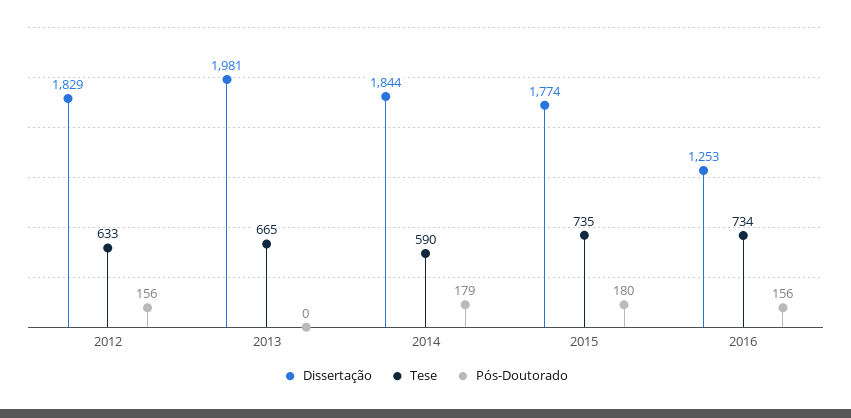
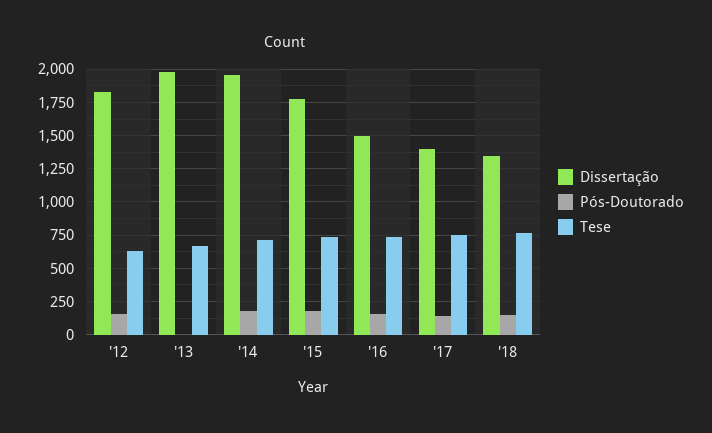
Dissertação, 2014: 1844 -> 1950
Tese, 2014: 590 -> 700
Dissertação, 2016: 1253 -> 1500
Dissertação, '17: none -> 1400
Pós-Doutorado, '17: none -> 150
Tese, '17: none -> 750
Dissertação, '18: none -> 1350
Pós-Doutorado, '18: none -> 150
Tese, '18: none -> 750

